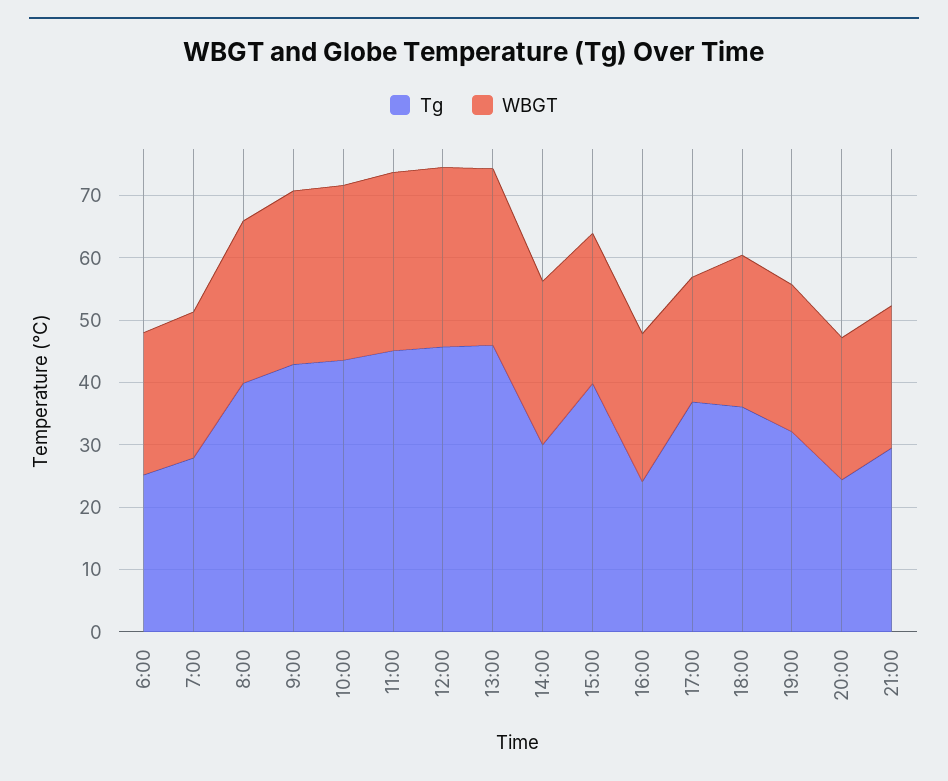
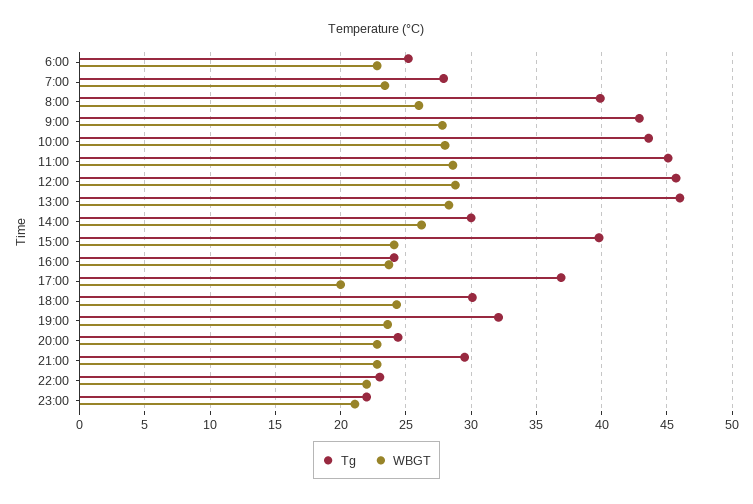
Tg, 18:00: 36 -> 30
Tg, 22:00: none -> 23
WBGT, 22:00: none -> 22
Tg, 23:00: none -> 22
WBGT, 23:00: none -> 21

